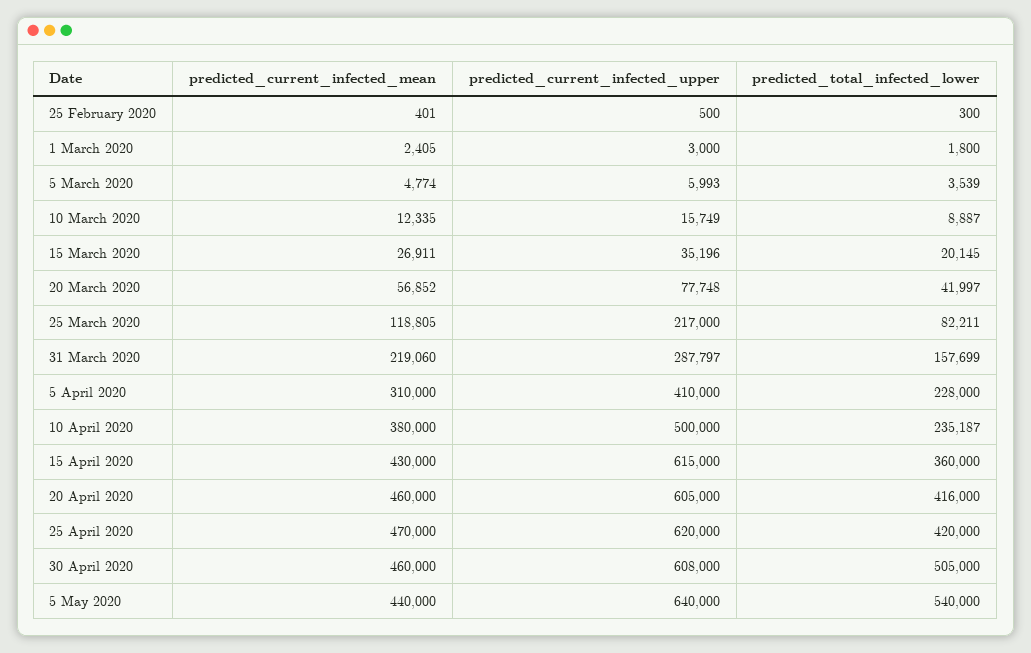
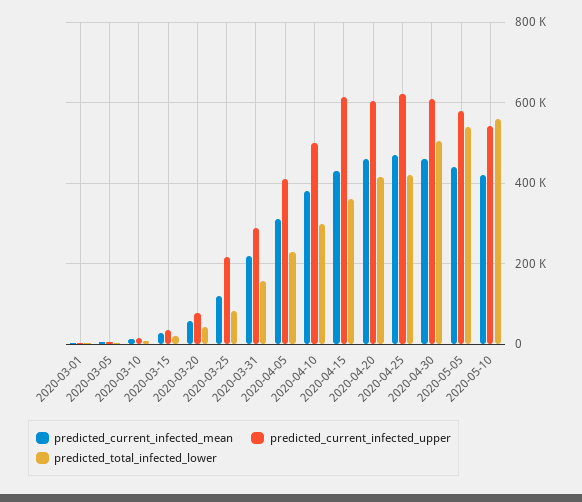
predicted_current_infected_mean, 25 February 2020: 401 -> none
predicted_current_infected_upper, 25 February 2020: 500 -> none
predicted_total_infected_lower, 25 February 2020: 300 -> none
predicted_total_infected_lower, 10 April 2020: 235187 -> 300000
predicted_current_infected_upper, 5 May 2020: 640000 -> 580000
predicted_current_infected_mean, 2020-05-10: none -> 420000
predicted_current_infected_upper, 2020-05-10: none -> 540000
predicted_total_infected_lower, 2020-05-10: none -> 560000

